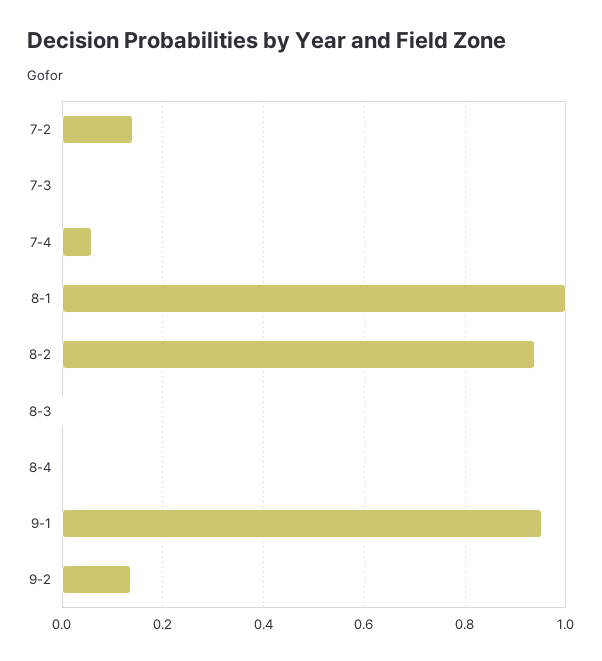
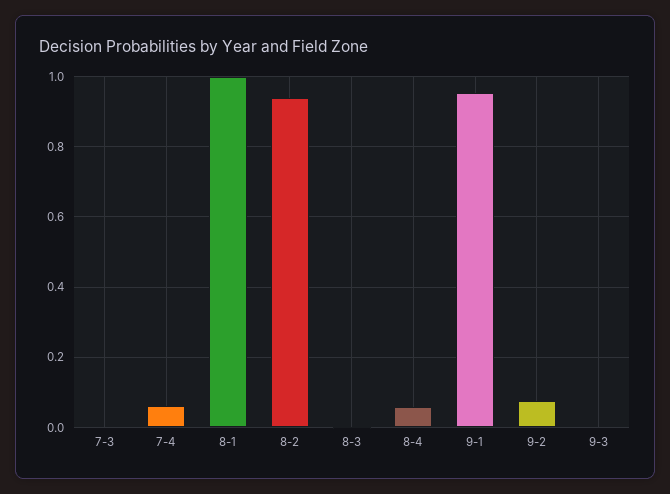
7-2: 0.14 -> none
8-4: 0 -> 0.06
9-2: 0.14 -> 0.08
9-3: none -> 0

